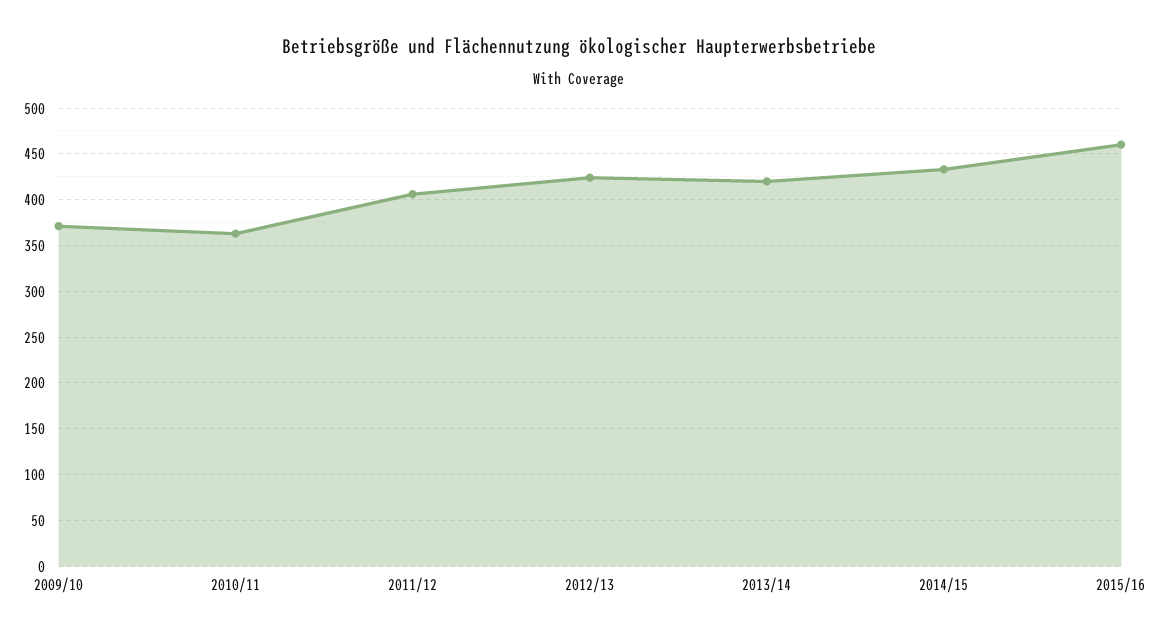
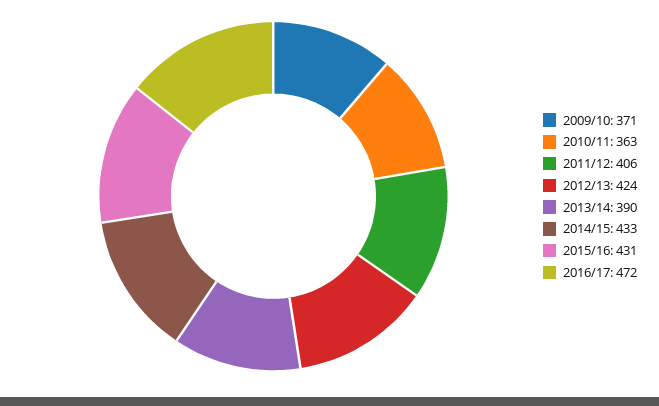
2013/14: 420 -> 390
2015/16: 460 -> 431
2016/17: none -> 472

